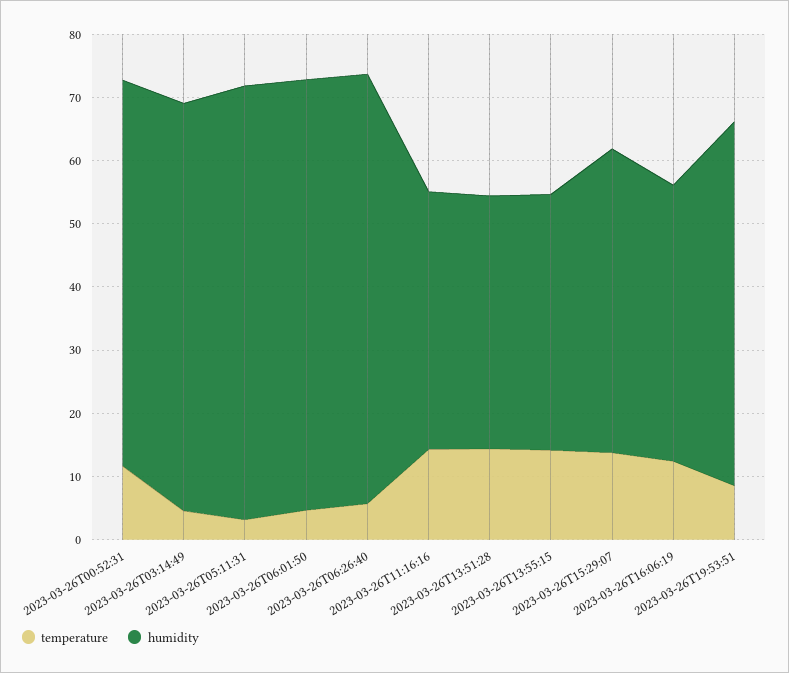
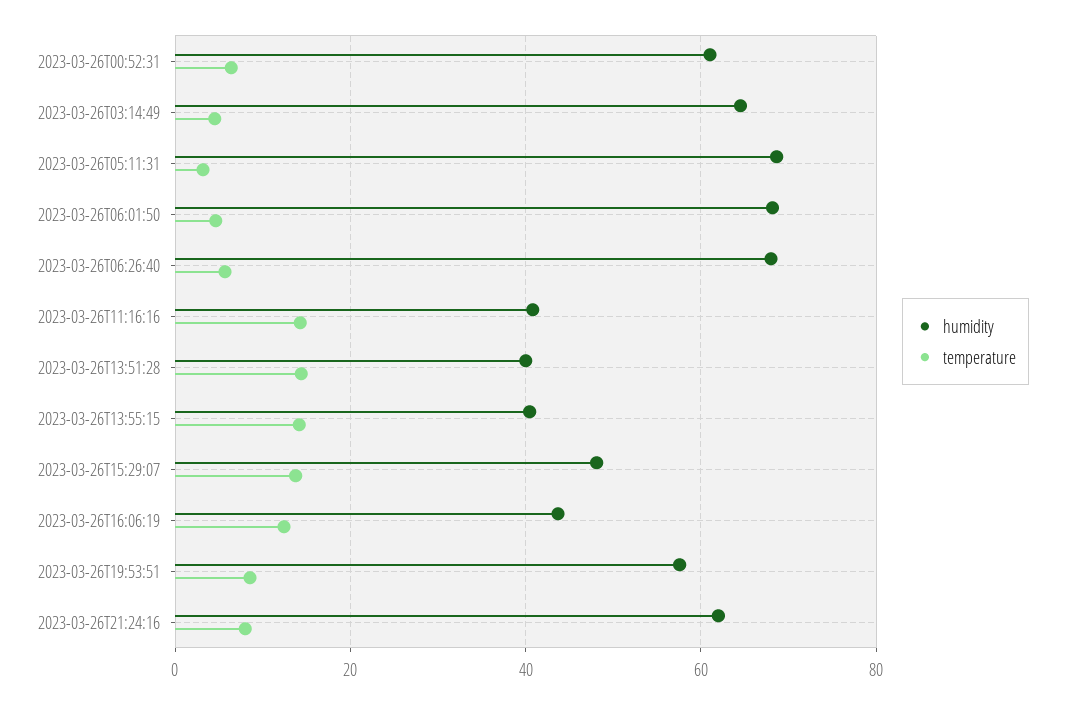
temperature, 2023-03-26T00:52:31: 12 -> 6
humidity, 2023-03-26T21:24:16: none -> 62
temperature, 2023-03-26T21:24:16: none -> 8

